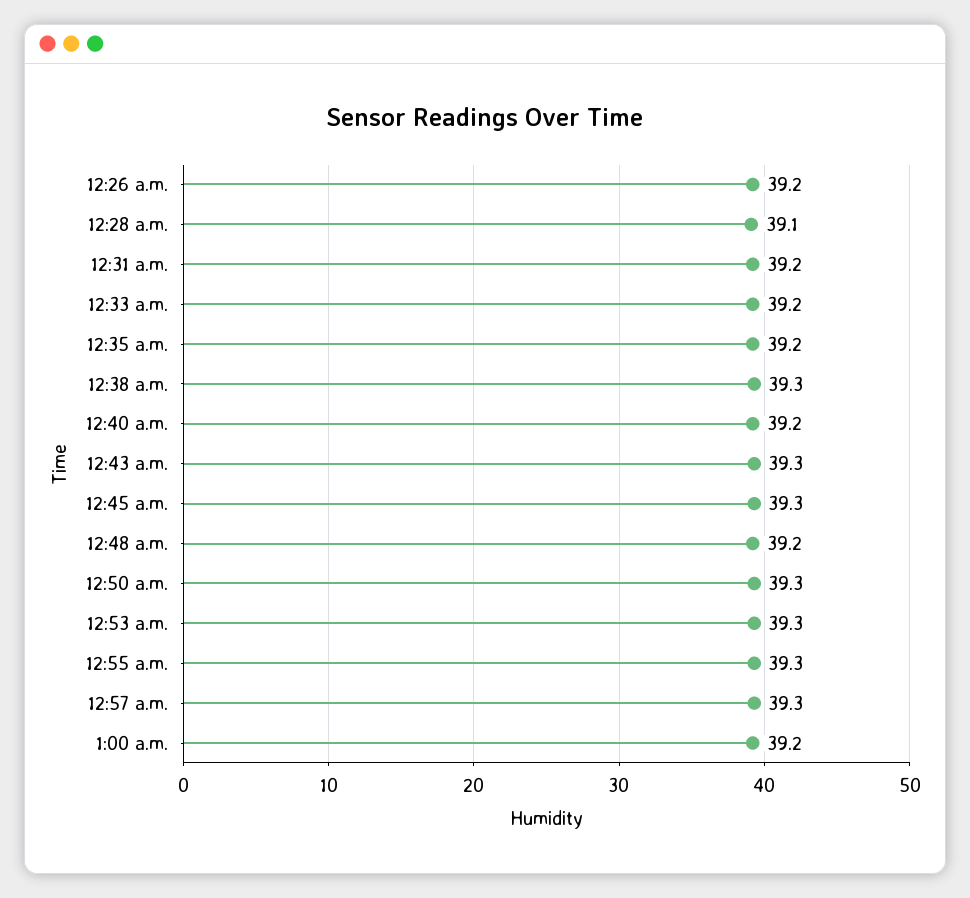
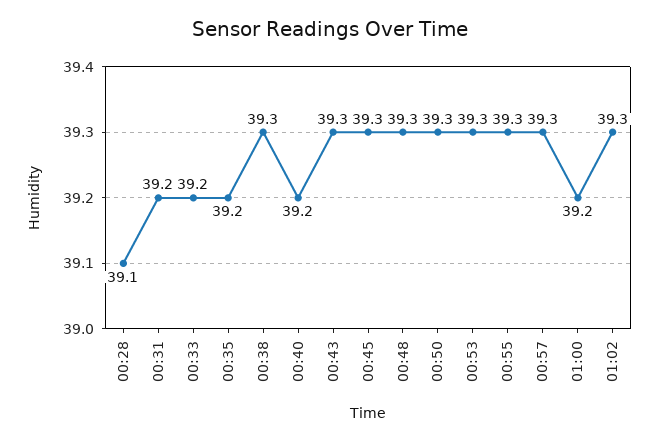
12:26 a.m.: 39.2 -> none
12:48 a.m.: 39.2 -> 39.3
01:02: none -> 39.3

